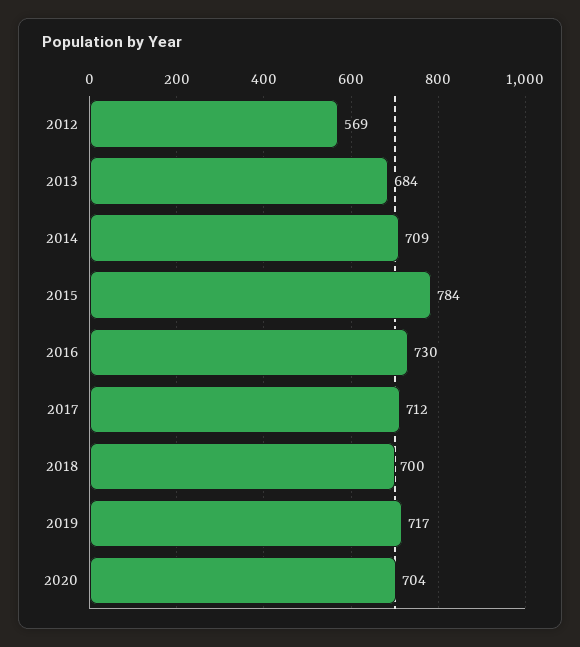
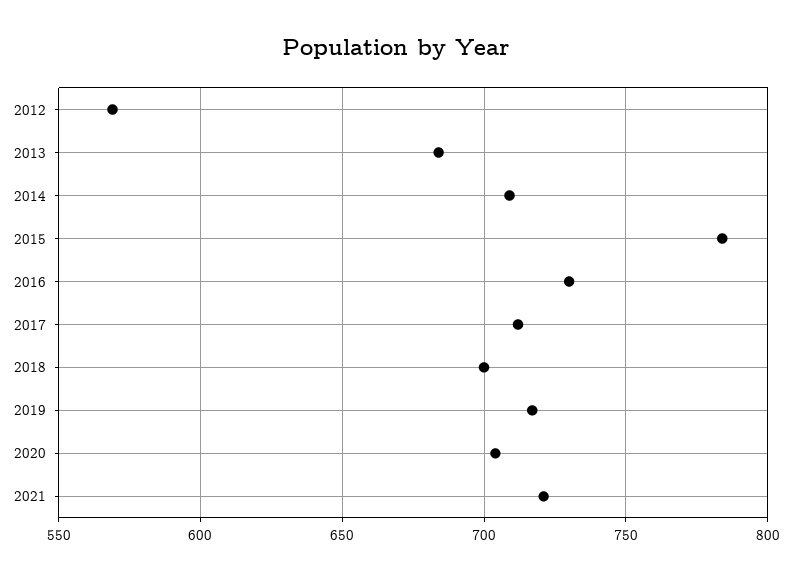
2021: none -> 720

